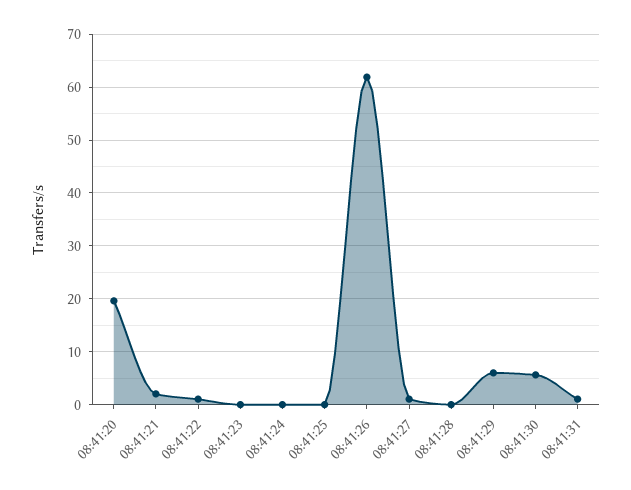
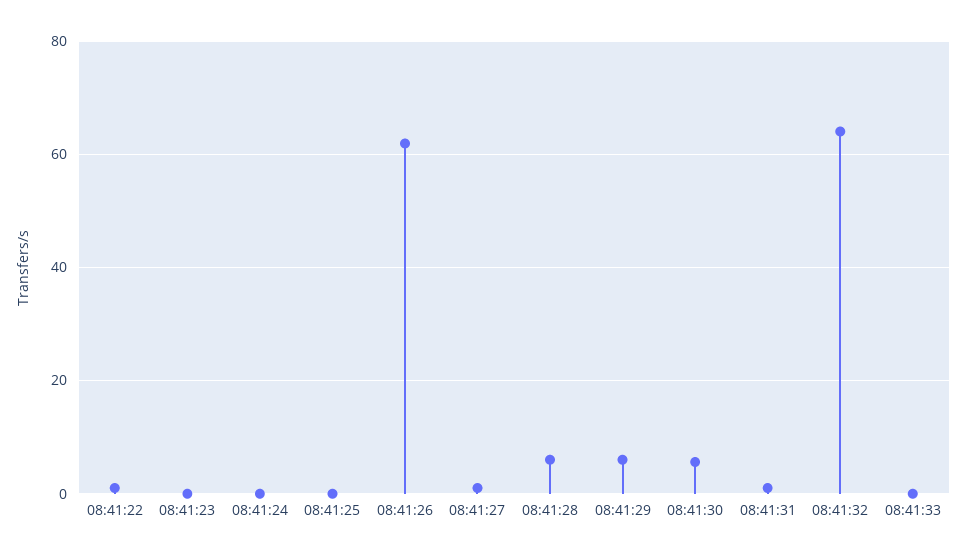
08:41:20: 20 -> none
08:41:21: 2 -> none
08:41:28: 0 -> 6
08:41:32: none -> 64
08:41:33: none -> 0

